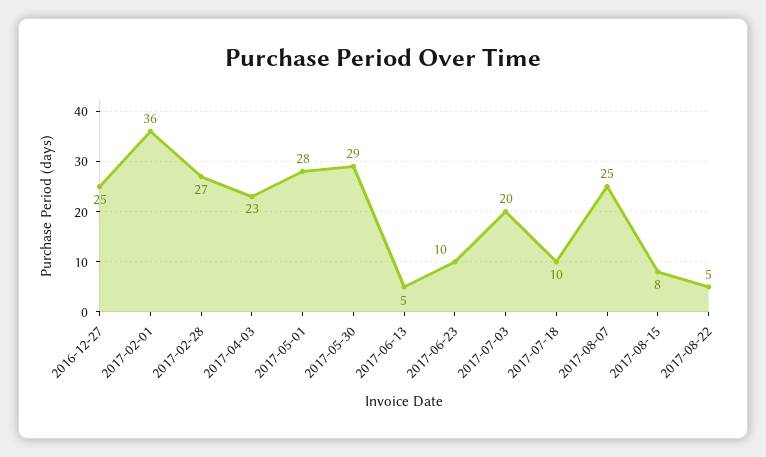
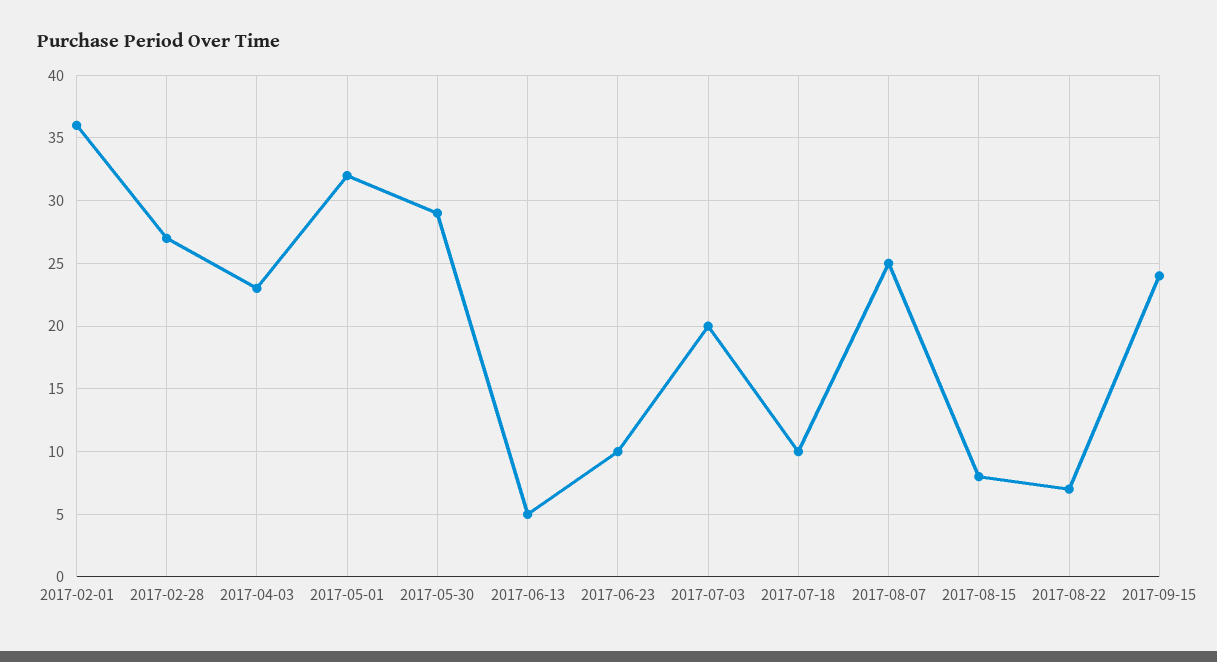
2016-12-27: 25 -> none
2017-05-01: 28 -> 32
2017-08-22: 5 -> 7
2017-09-15: none -> 24

